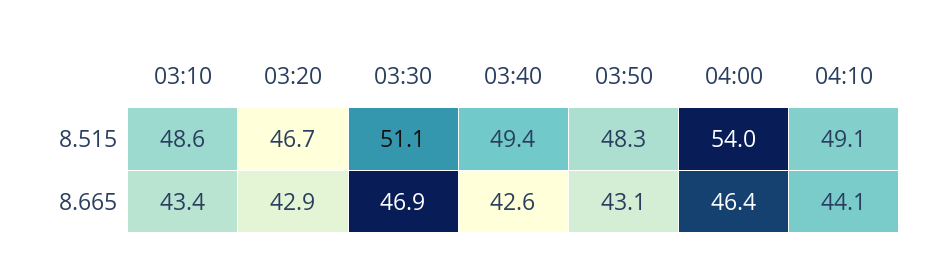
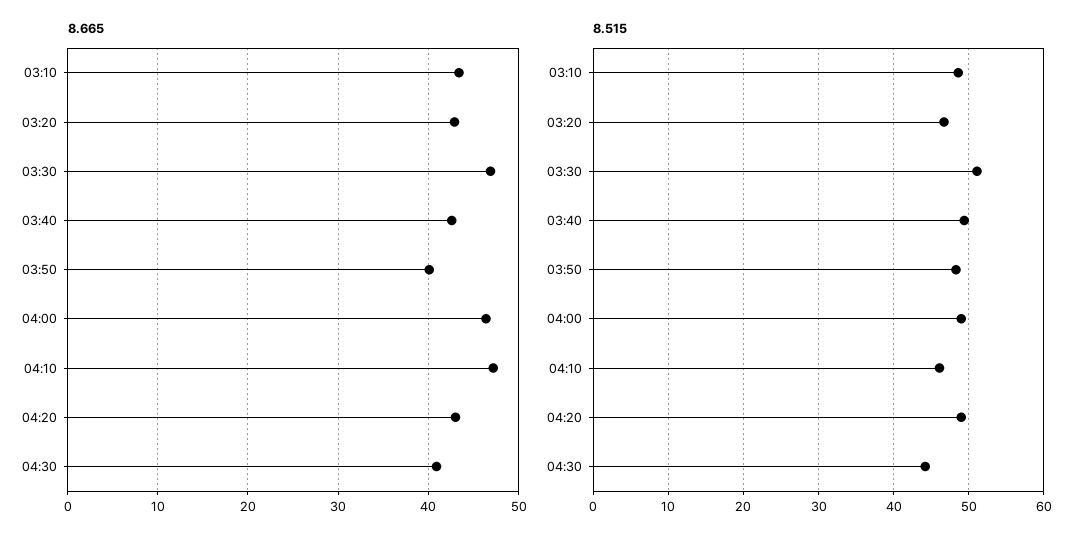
8.515, 04:00: 54 -> 49
8.515, 04:10: 49.1 -> 46
8.665, 03:50: 43.1 -> 40
8.665, 04:10: 44.1 -> 47
8.665, 04:20: none -> 43
8.665, 04:30: none -> 41
8.515, 04:20: none -> 49
8.515, 04:30: none -> 44

